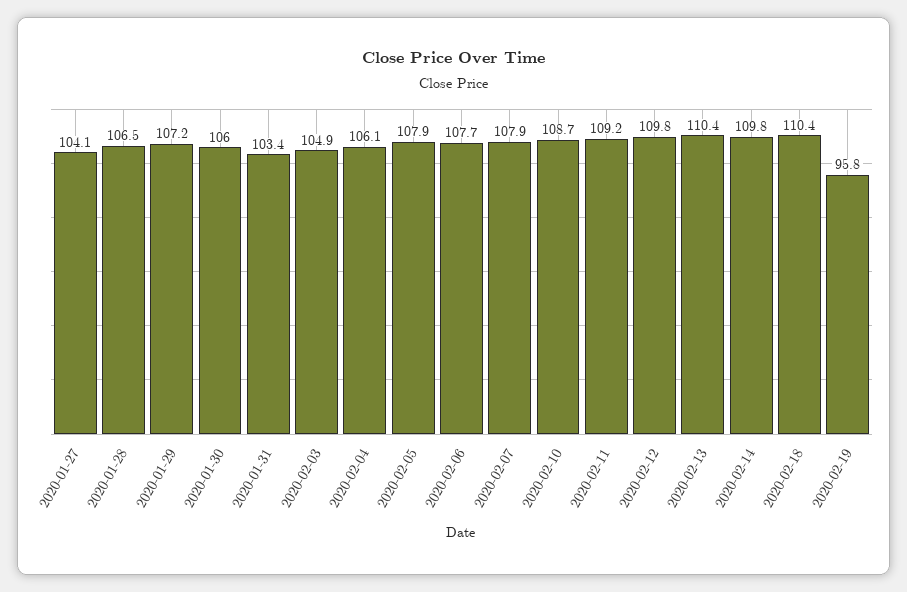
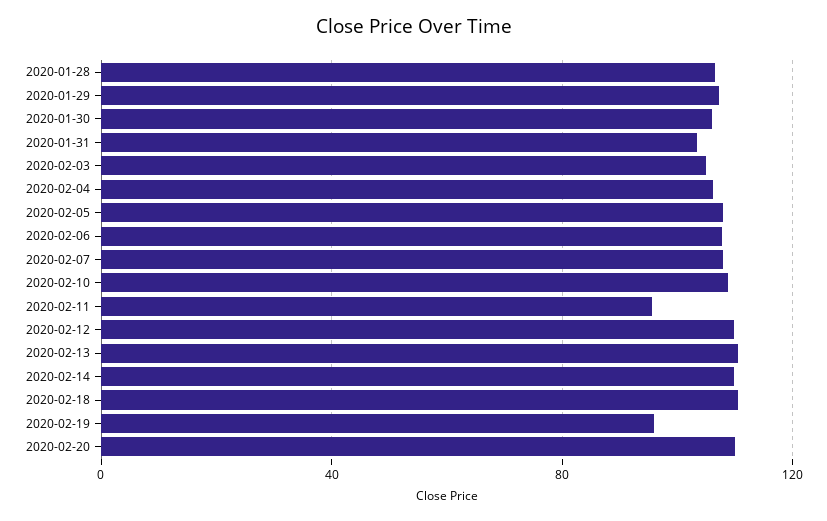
2020-01-27: 104.1 -> none
2020-02-11: 109.2 -> 95
2020-02-20: none -> 110

